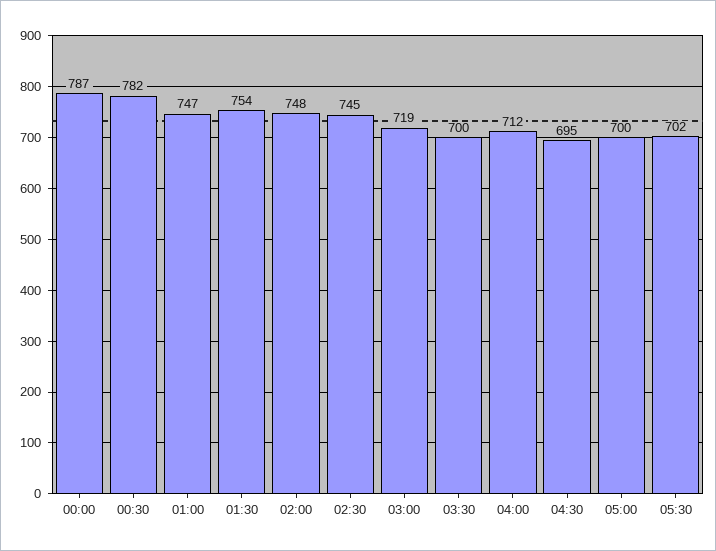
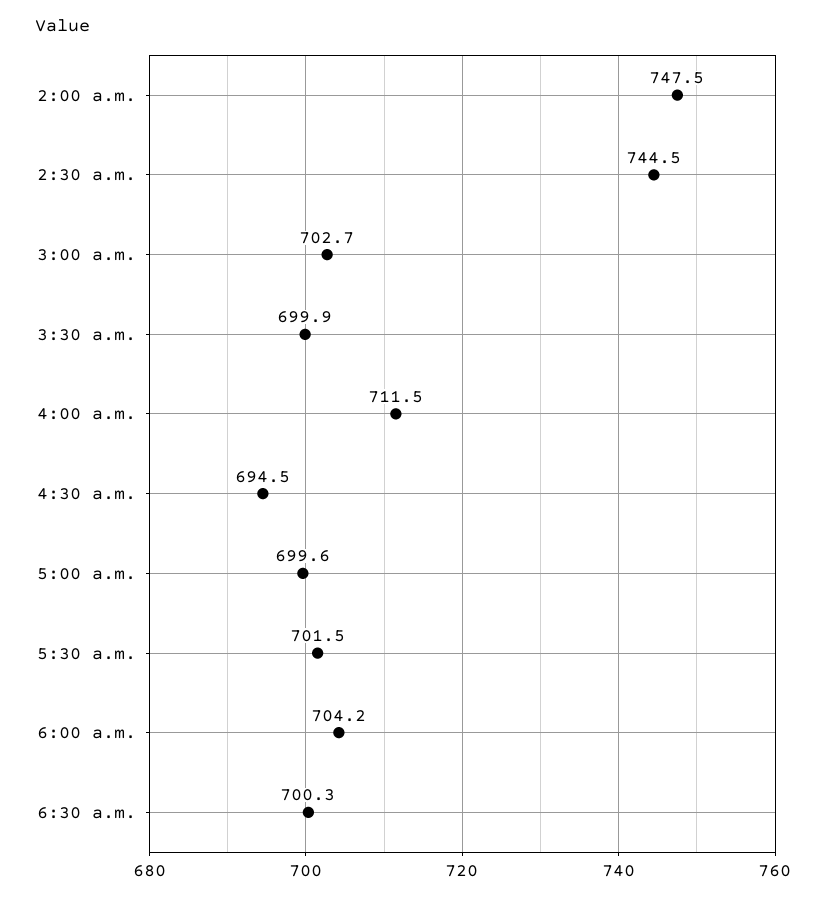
00:00: 787 -> none
00:30: 782 -> none
01:00: 747 -> none
01:30: 754 -> none
03:00: 719 -> 702.7
6:00 a.m.: none -> 704.2
6:30 a.m.: none -> 700.3

